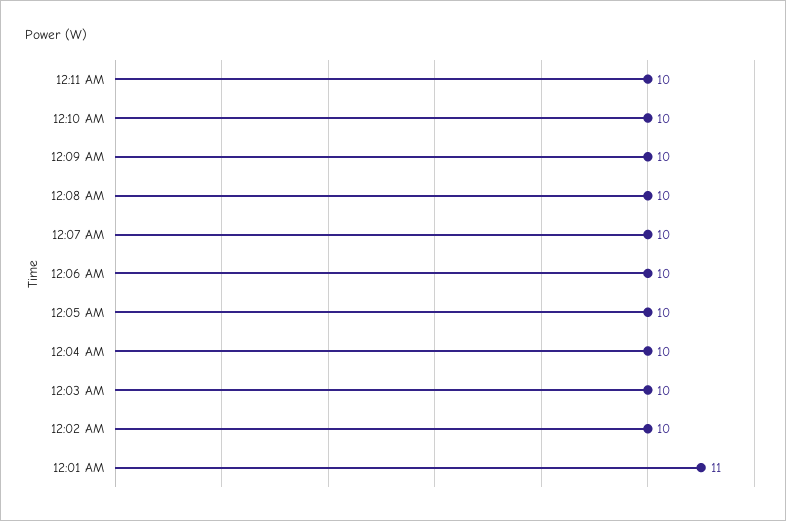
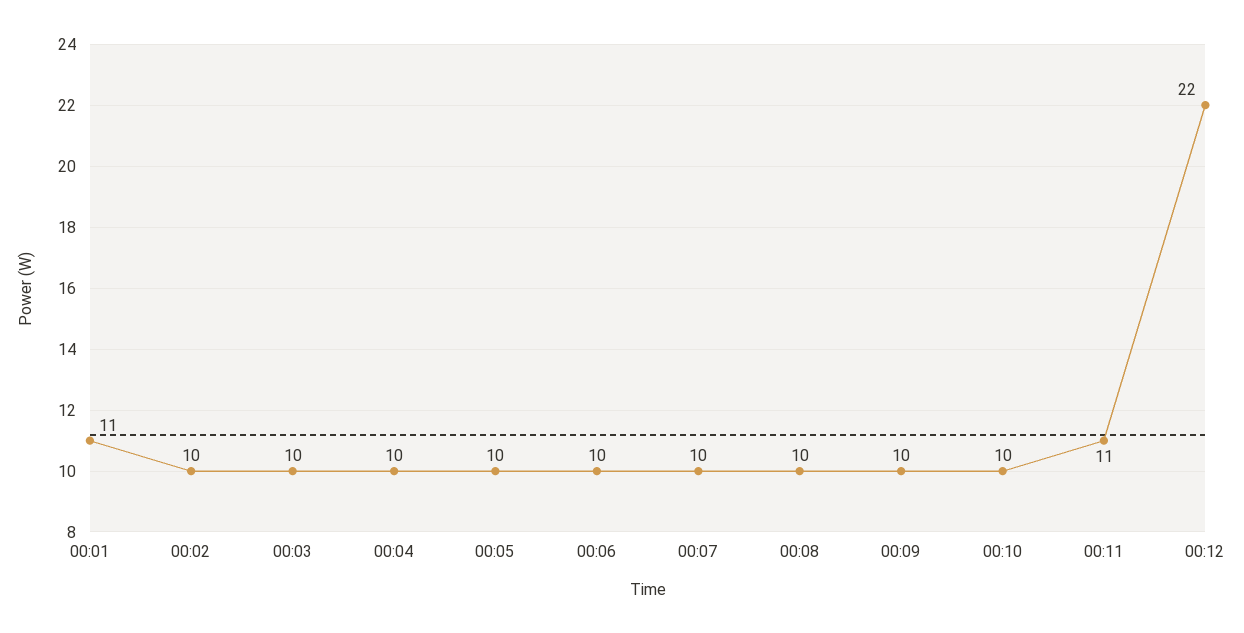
12:11 AM: 10 -> 11
00:12: none -> 22

